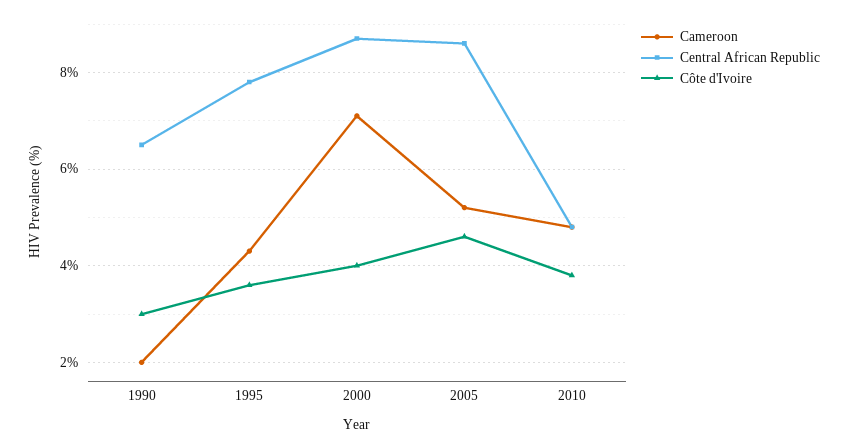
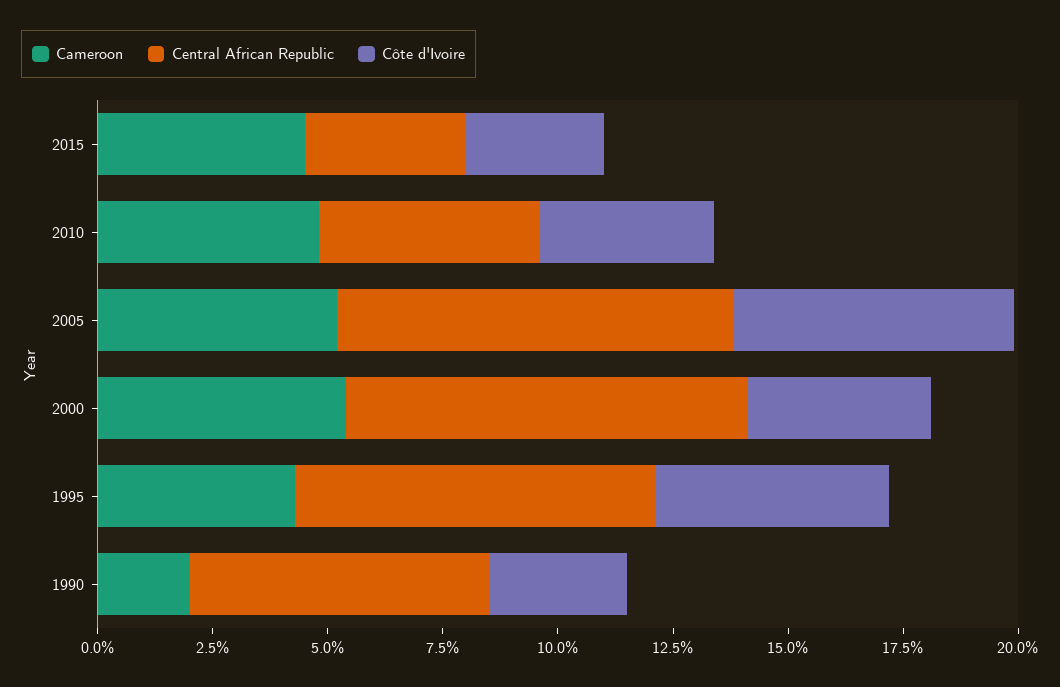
Côte d'Ivoire, 1995: 3.5 -> 5
Cameroon, 2000: 7 -> 5.5
Côte d'Ivoire, 2005: 4.5 -> 6
Cameroon, 2015: none -> 4.5
Central African Republic, 2015: none -> 3.5
Côte d'Ivoire, 2015: none -> 3

